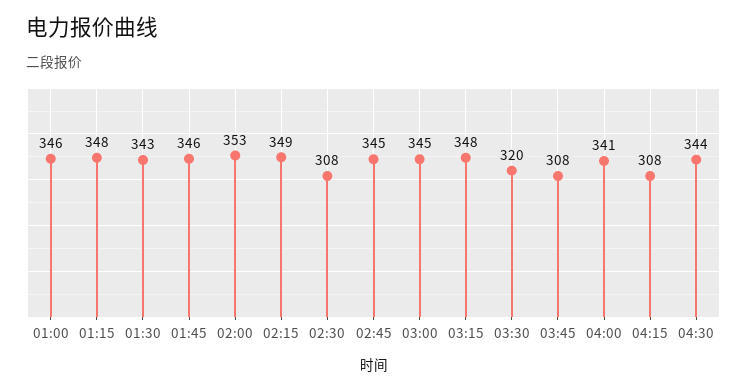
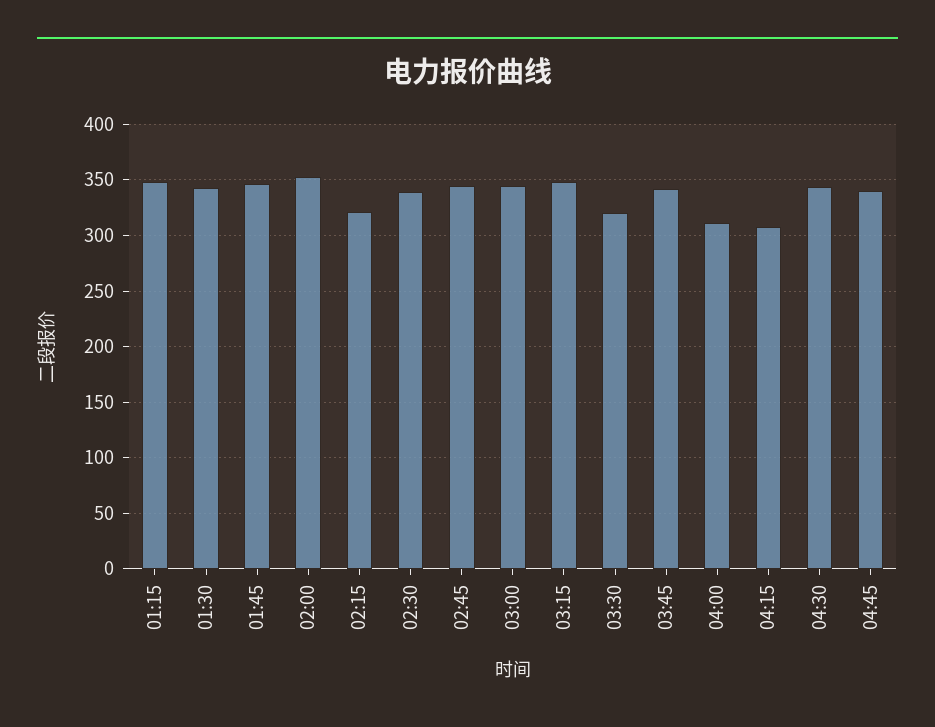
01:00: 346 -> none
02:15: 349 -> 320
02:30: 308 -> 340
03:45: 308 -> 340
04:00: 341 -> 310
04:45: none -> 340

